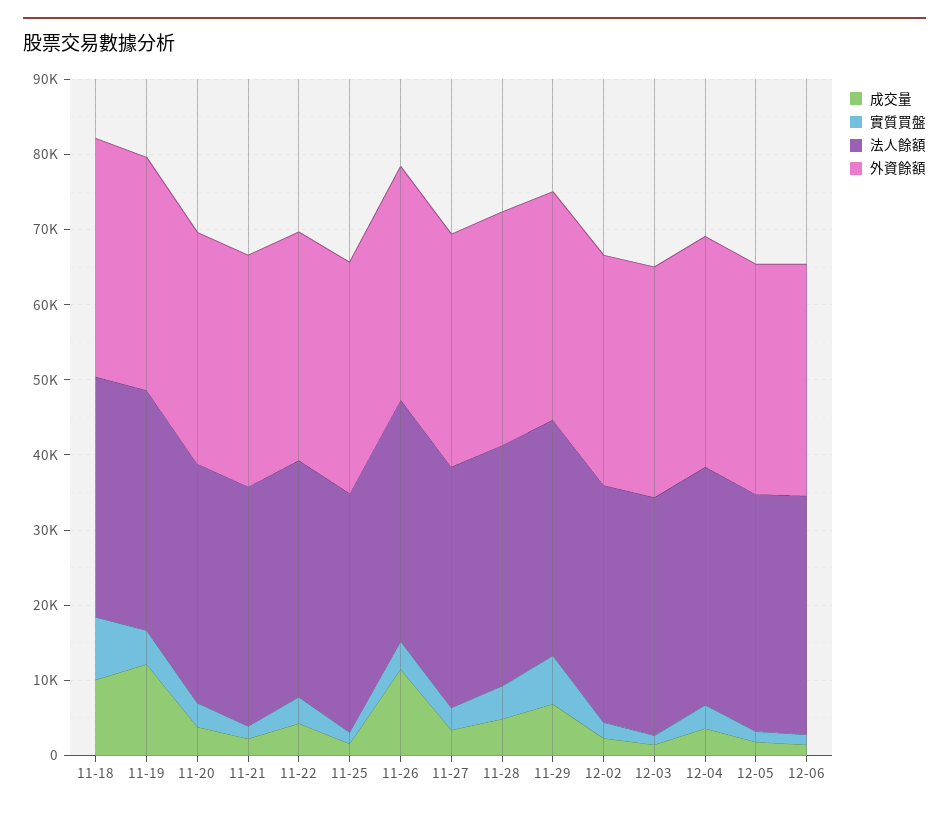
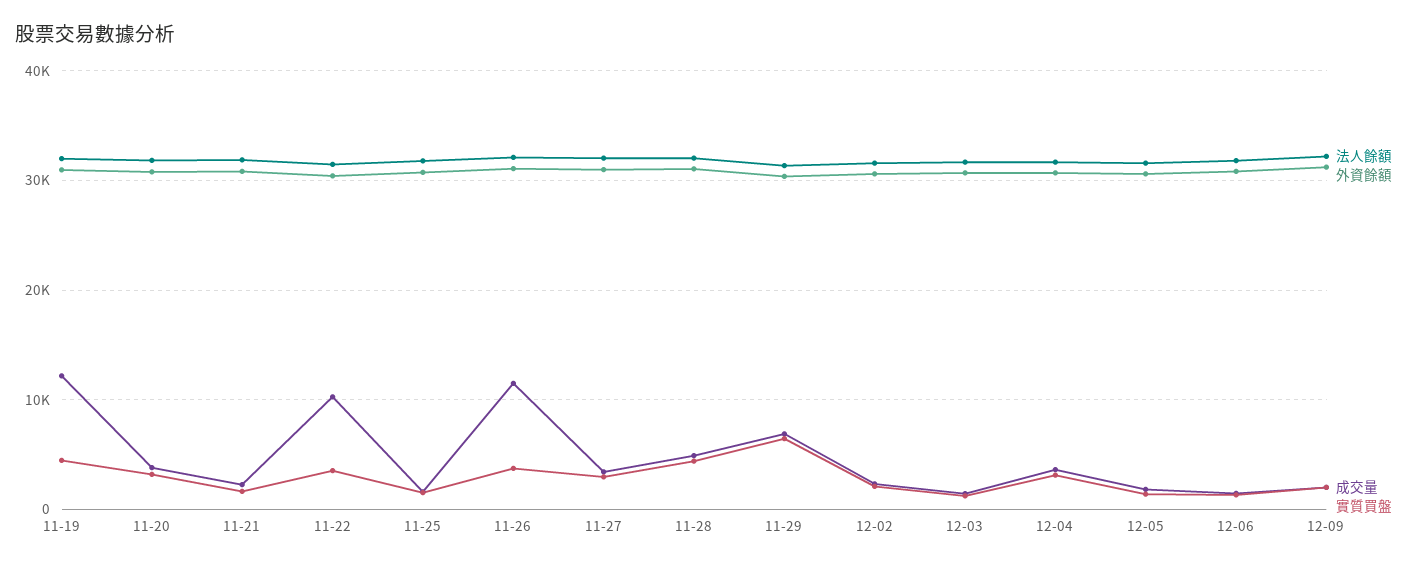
成交量, 11-18: 10000 -> none
實質買盤, 11-18: 8000 -> none
法人餘額, 11-18: 32000 -> none
外資餘額, 11-18: 32000 -> none
成交量, 11-22: 4000 -> 10000
法人餘額, 12-09: none -> 32000
外資餘額, 12-09: none -> 31000
成交量, 12-09: none -> 2000
實質買盤, 12-09: none -> 2000

